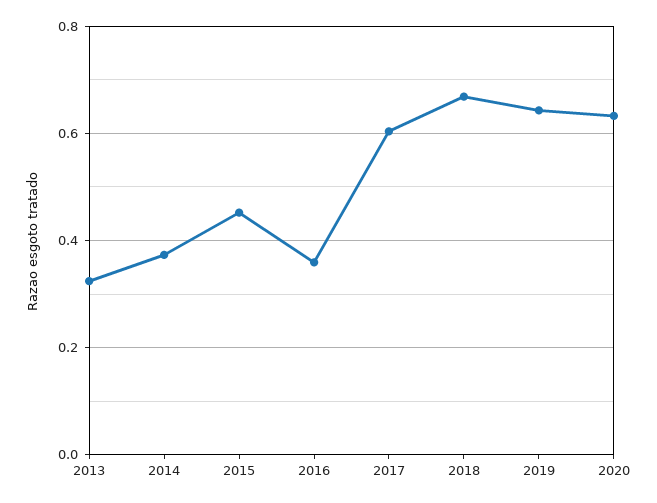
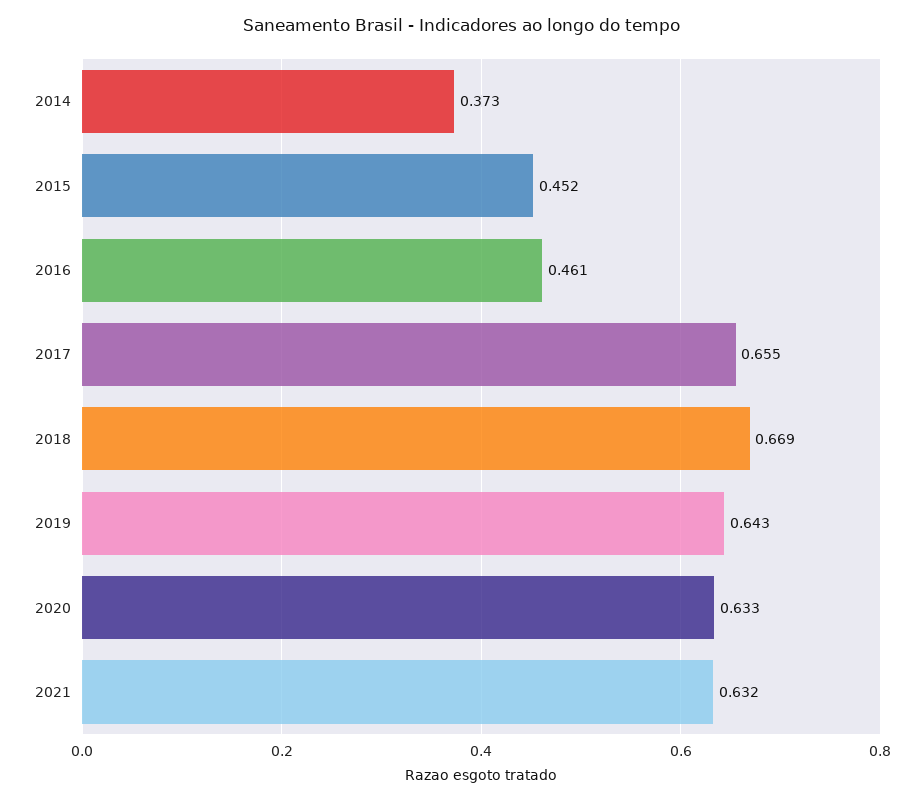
2013: 0.32 -> none
2016: 0.36 -> 0.461
2017: 0.6 -> 0.655
2021: none -> 0.632

